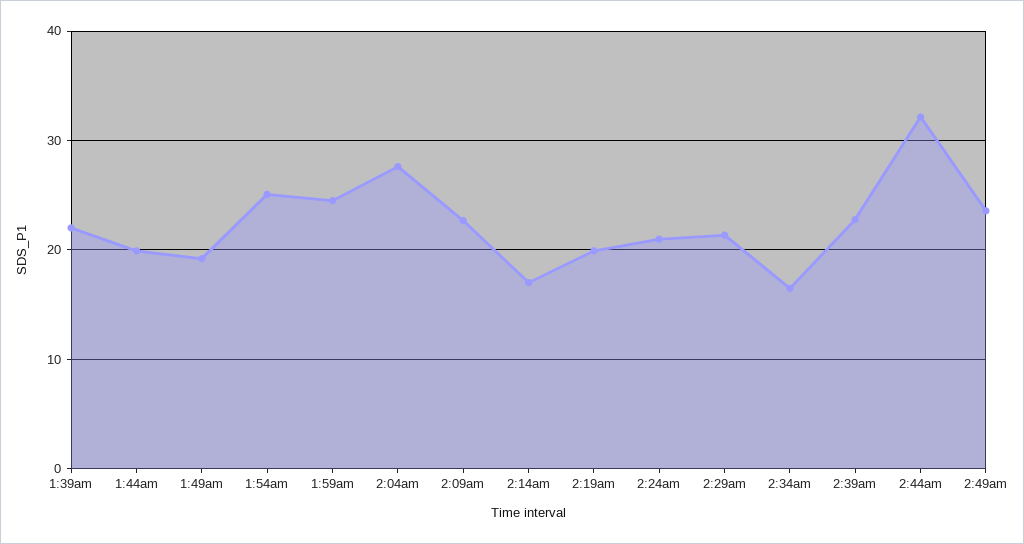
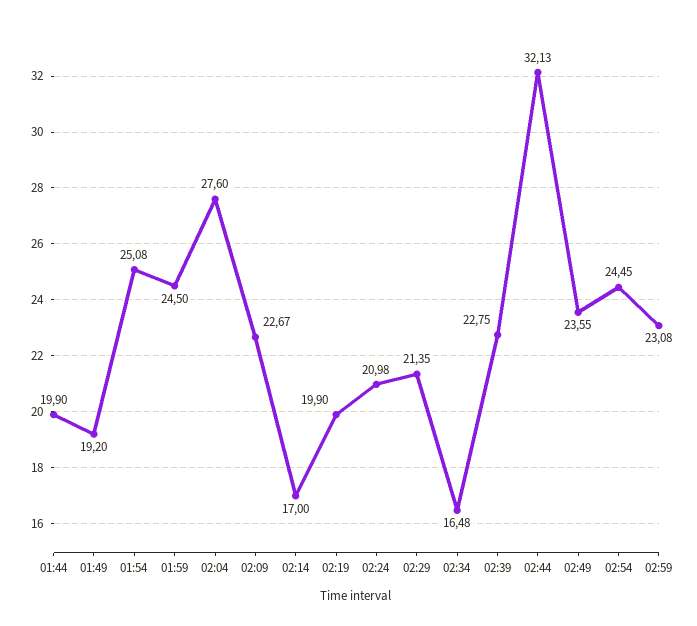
1:39am: 22 -> none
02:54: none -> 24.45
02:59: none -> 23.08

